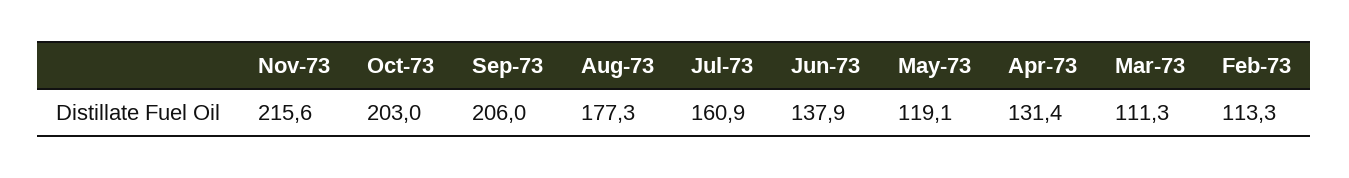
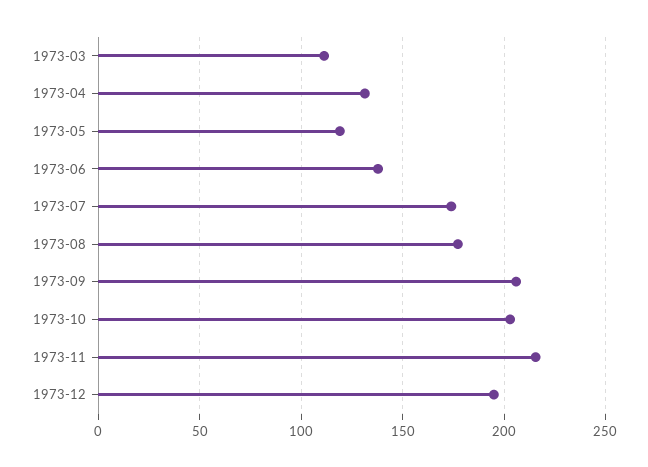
Jul-73: 160.9 -> 175
Feb-73: 113.3 -> none
1973-12: none -> 195

